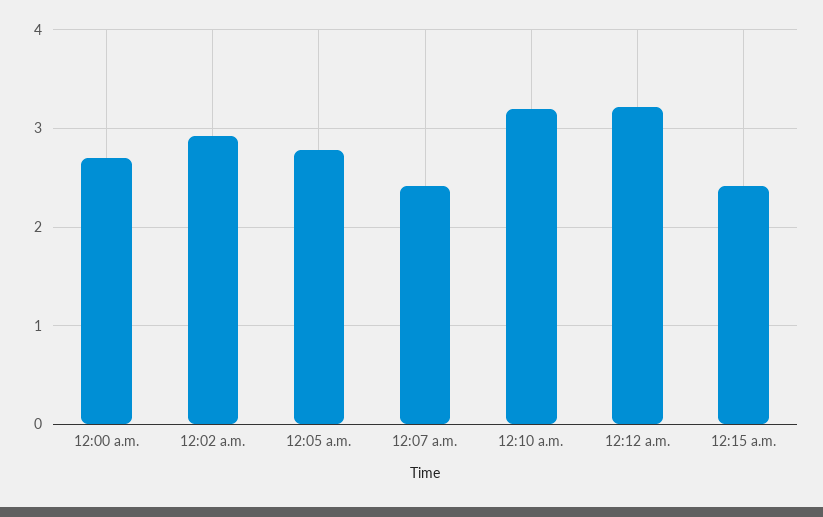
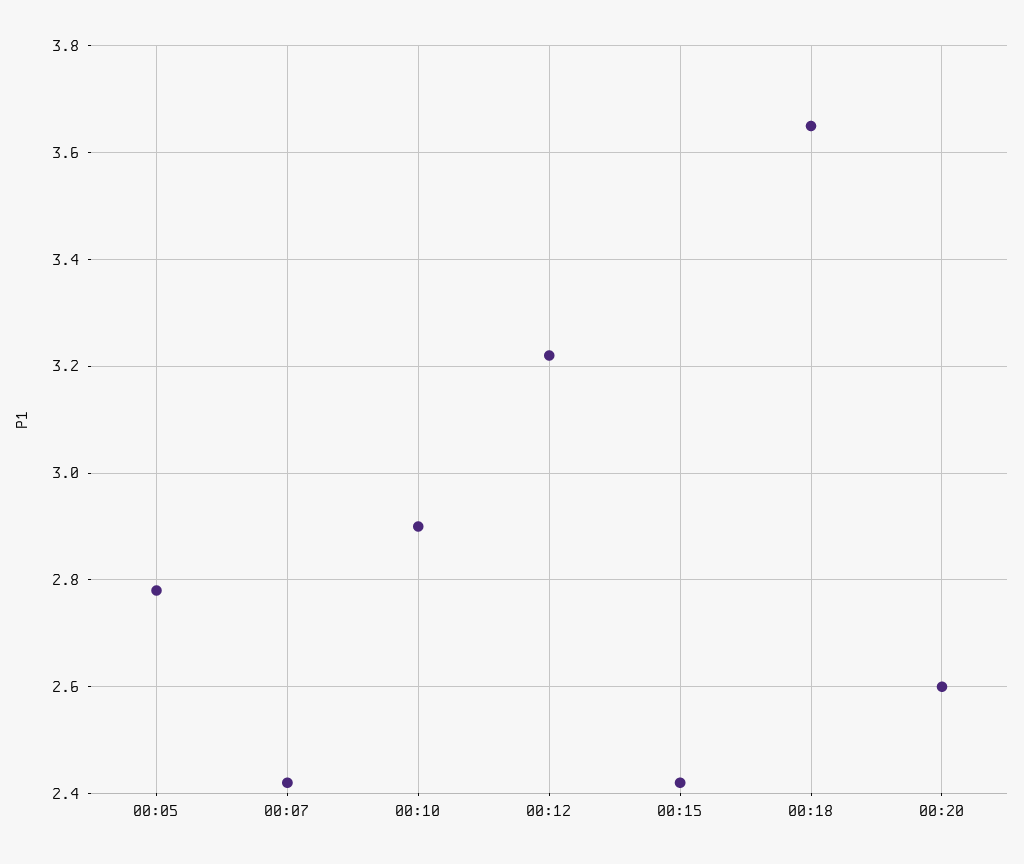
12:00 a.m.: 2.7 -> none
12:02 a.m.: 2.9 -> none
12:10 a.m.: 3.2 -> 2.9
00:18: none -> 3.65
00:20: none -> 2.6

